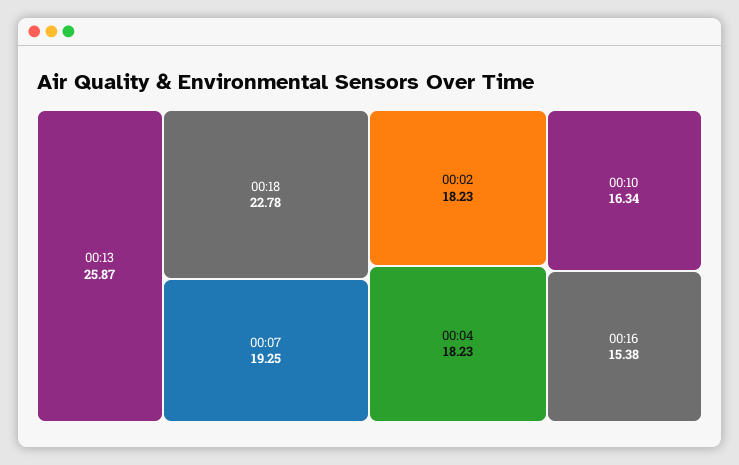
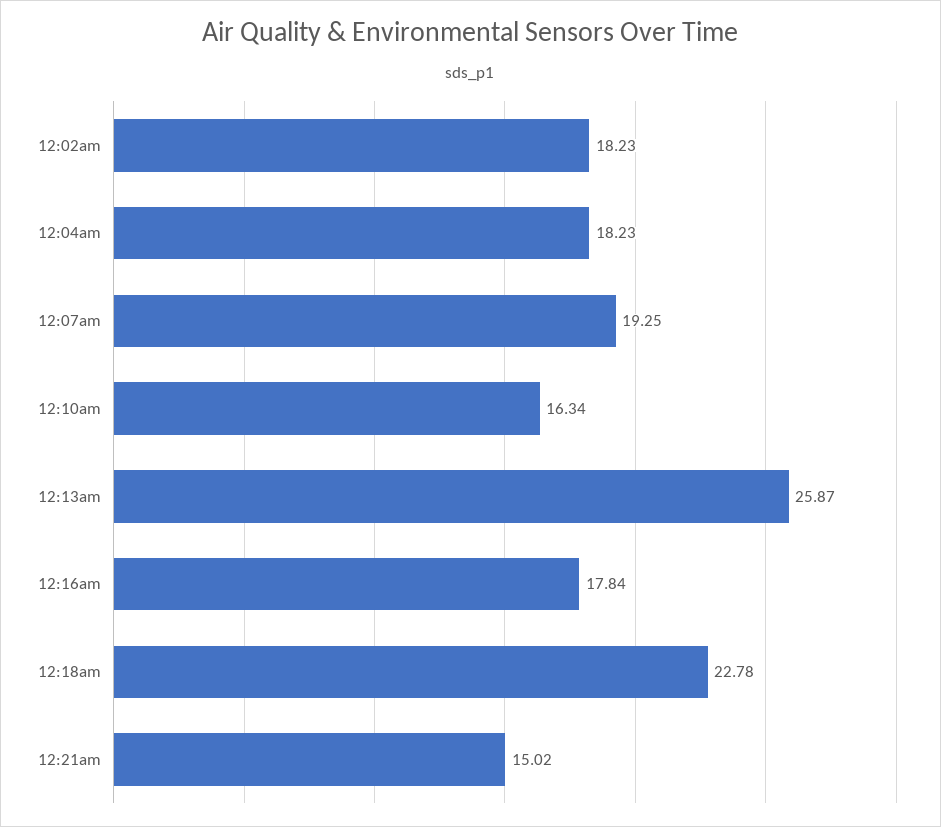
00:16: 15.38 -> 17.84
12:21am: none -> 15.02

